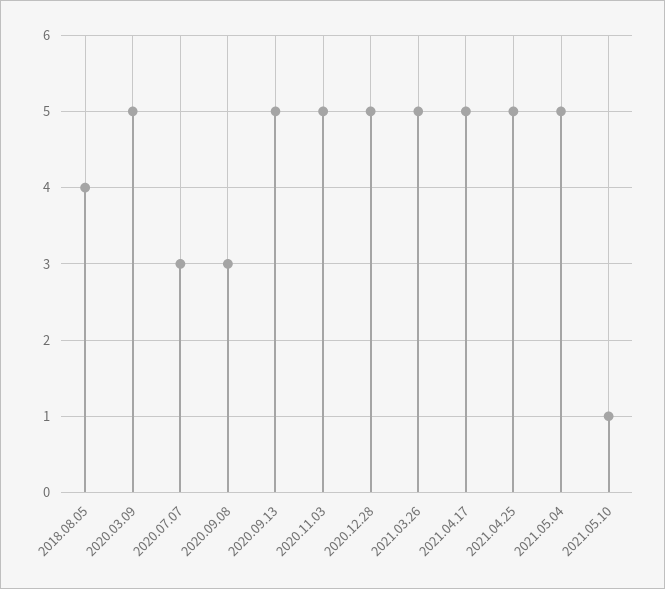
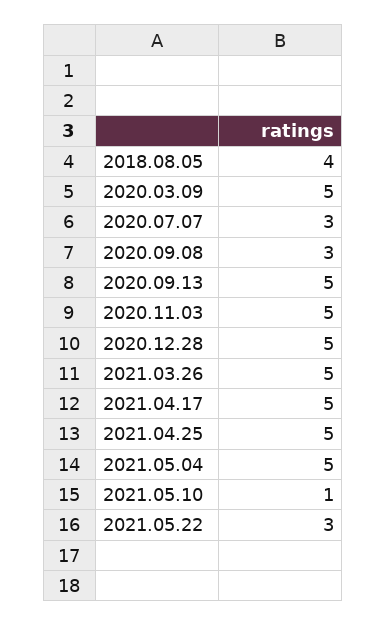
2021.05.22: none -> 3

